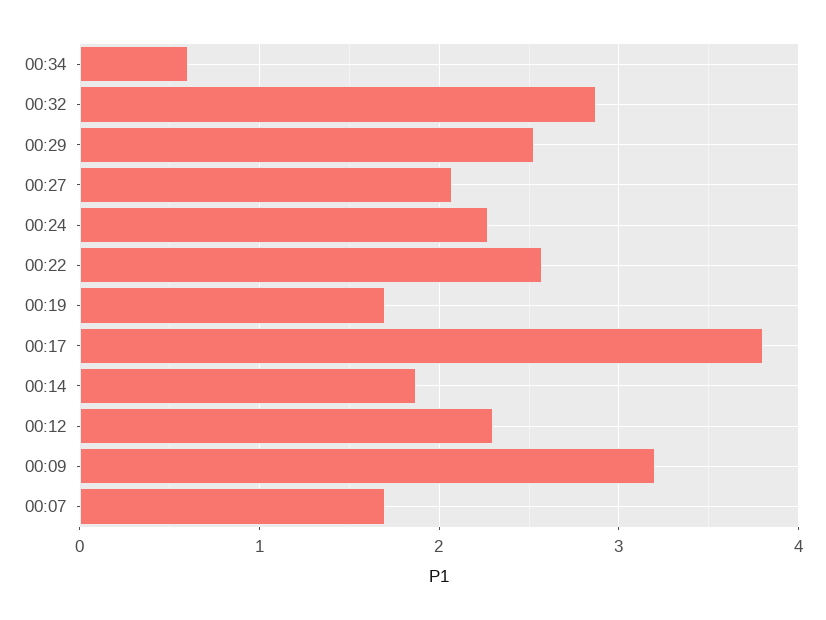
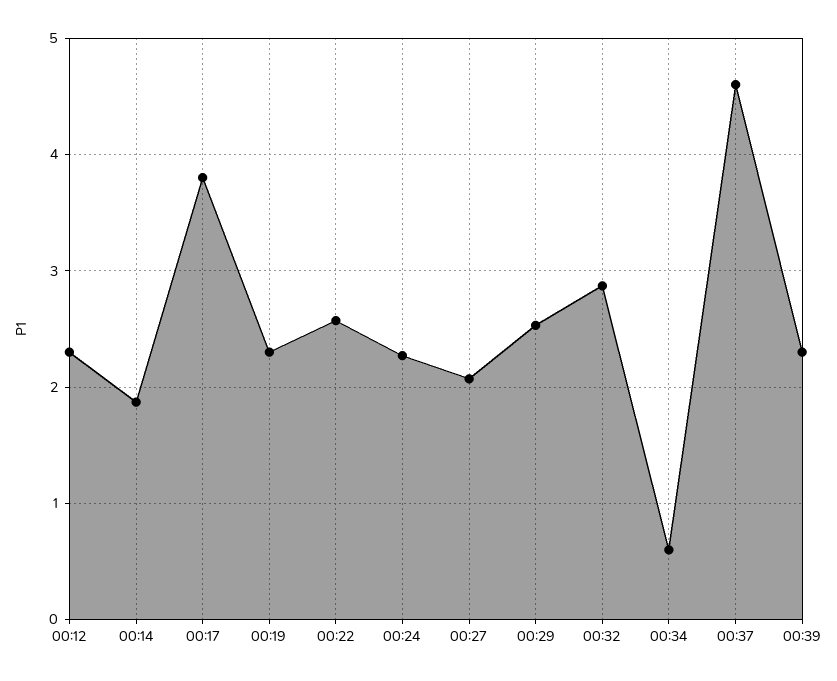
00:19: 1.7 -> 2.3
00:09: 3.2 -> none
00:07: 1.7 -> none
00:37: none -> 4.6
00:39: none -> 2.3

